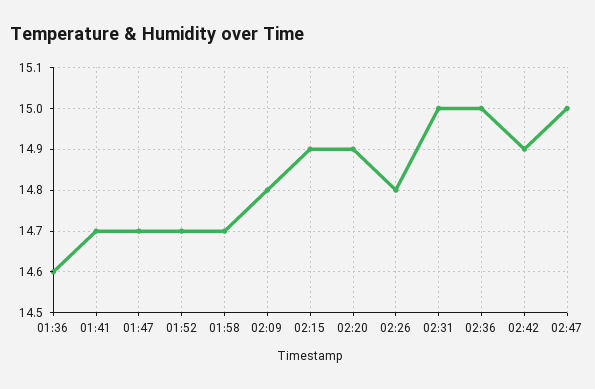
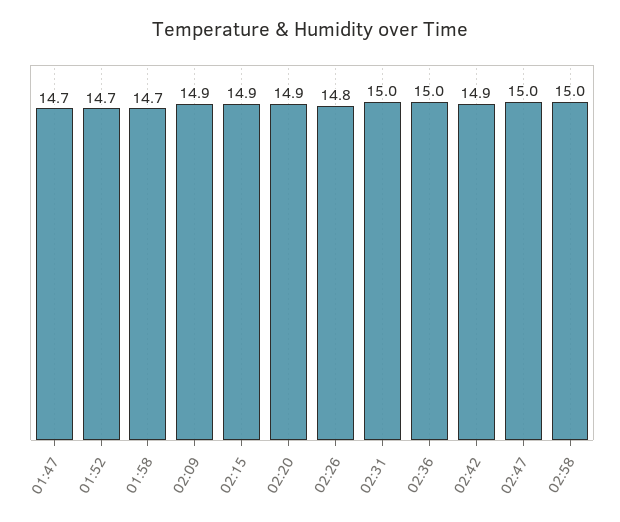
01:36: 14.6 -> none
01:41: 14.7 -> none
02:09: 14.8 -> 14.9
02:58: none -> 15

